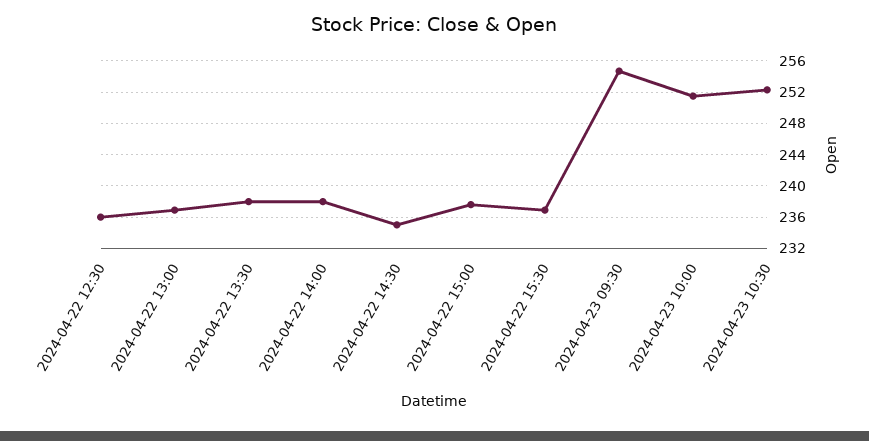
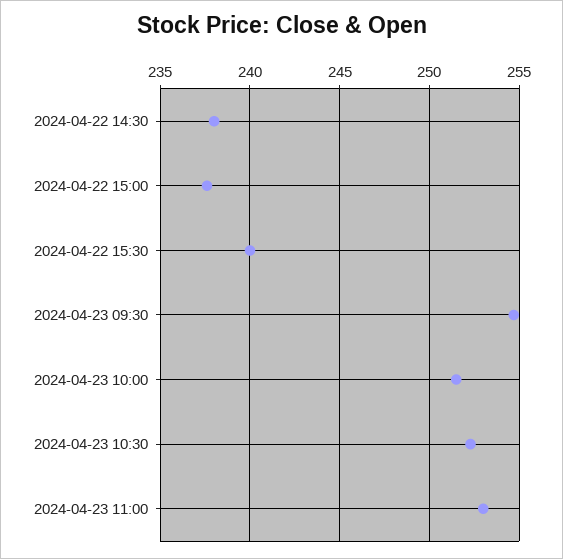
2024-04-22 12:30: 236 -> none
2024-04-22 13:00: 237 -> none
2024-04-22 13:30: 238 -> none
2024-04-22 14:00: 238 -> none
2024-04-22 14:30: 235 -> 238
2024-04-22 15:30: 237 -> 240
2024-04-23 11:00: none -> 253

